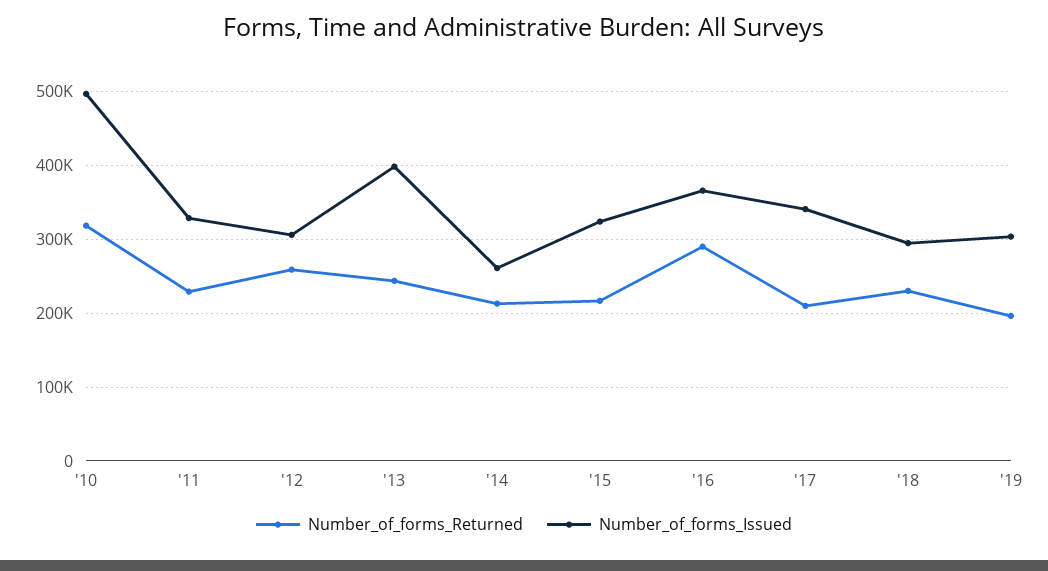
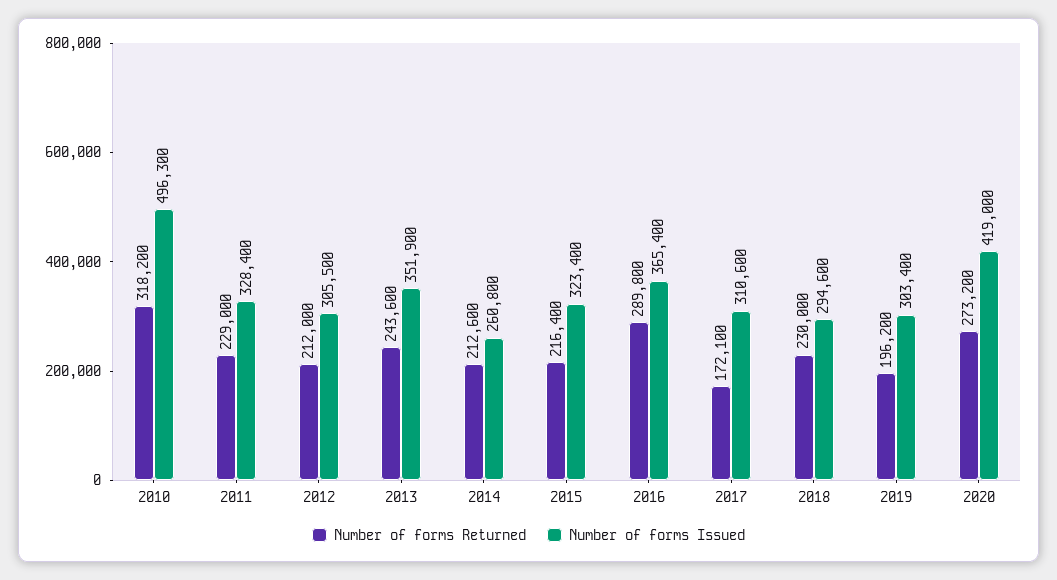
Number_of_forms_Returned, '12: 260000 -> 212000
Number_of_forms_Issued, '13: 400000 -> 351900
Number_of_forms_Returned, '17: 210000 -> 172100
Number_of_forms_Issued, '17: 340000 -> 310600
Number_of_forms_Returned, 2020: none -> 273200
Number_of_forms_Issued, 2020: none -> 419000

